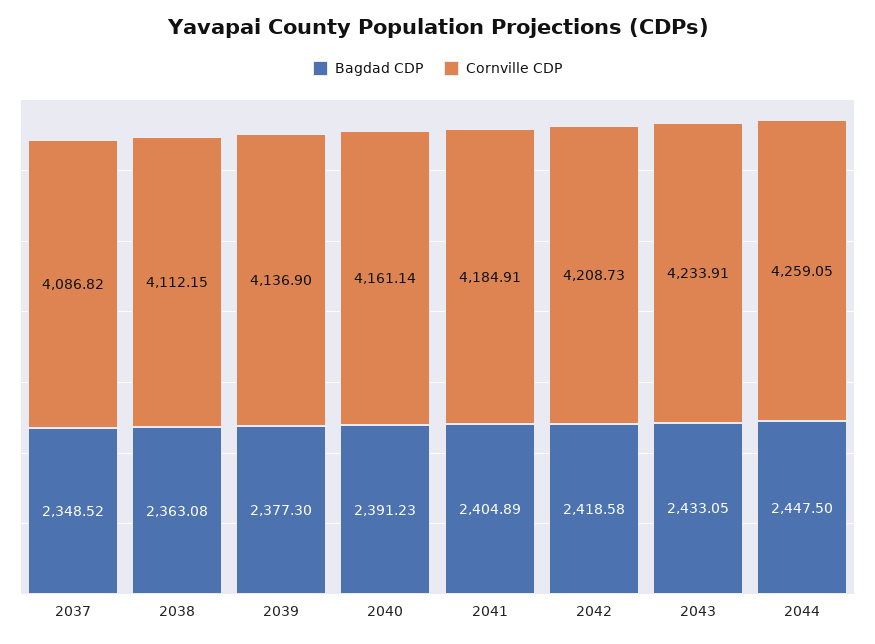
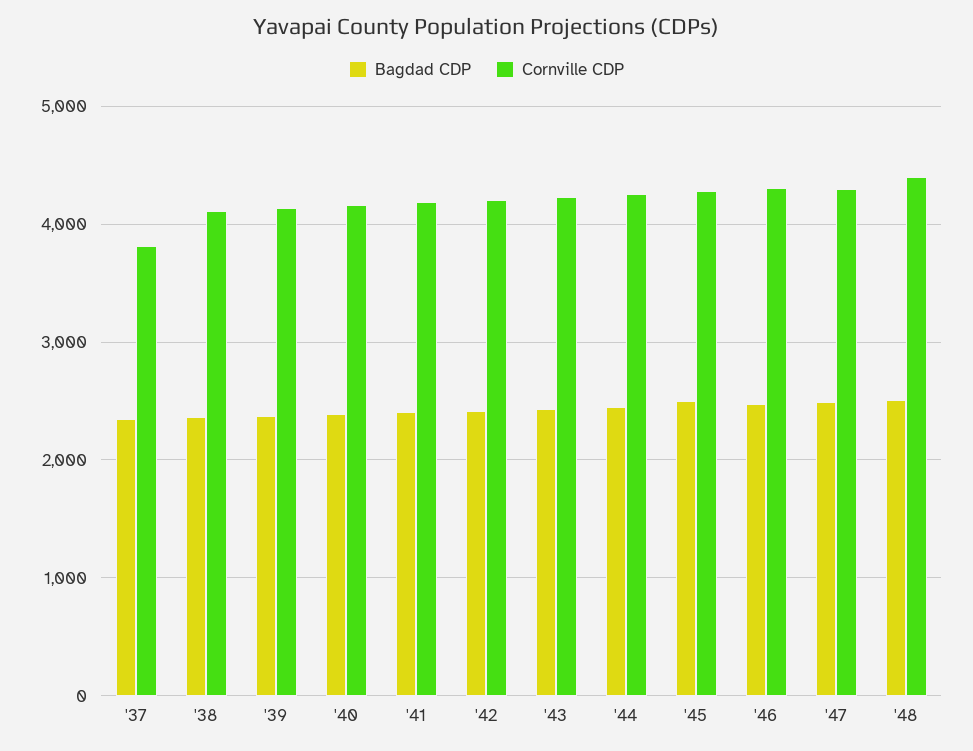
Cornville CDP, 2037: 4086.82 -> 3800
Bagdad CDP, '45: none -> 2500
Cornville CDP, '45: none -> 4300
Bagdad CDP, '46: none -> 2500
Cornville CDP, '46: none -> 4300
Bagdad CDP, '47: none -> 2500
Cornville CDP, '47: none -> 4300
Bagdad CDP, '48: none -> 2500
Cornville CDP, '48: none -> 4400

